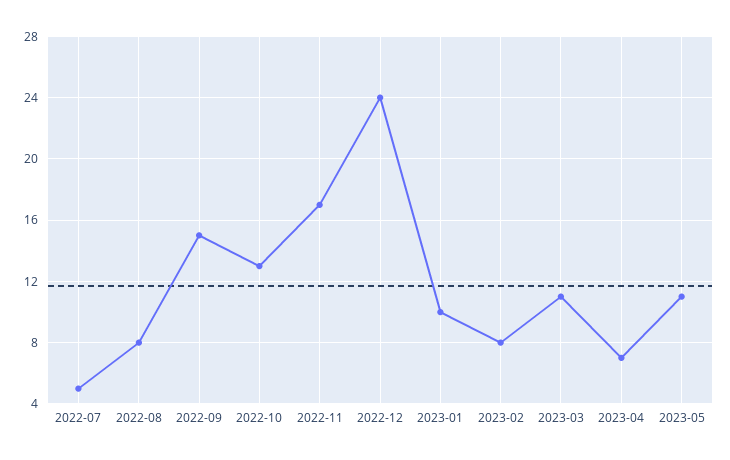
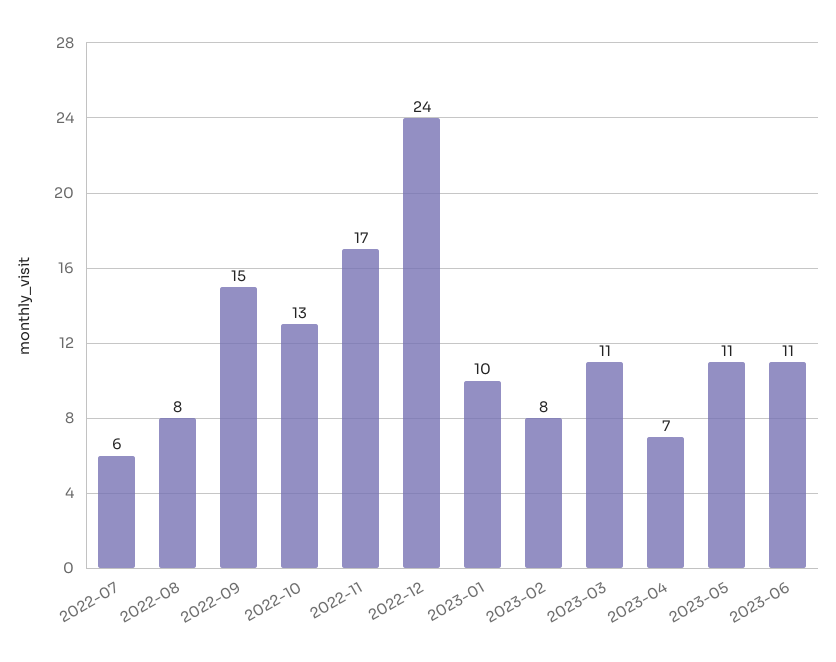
2022-07: 5 -> 6
2023-06: none -> 11

